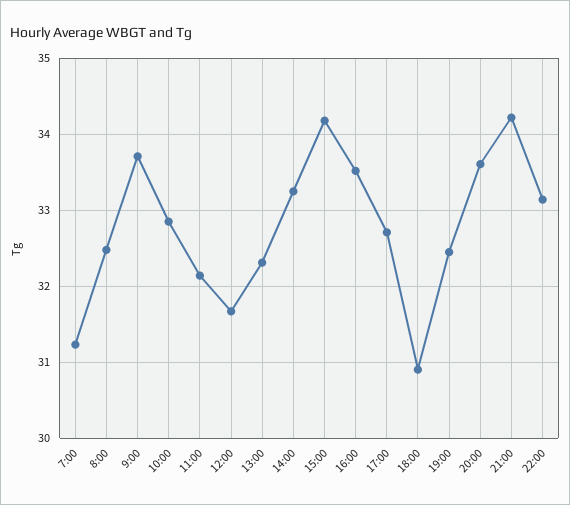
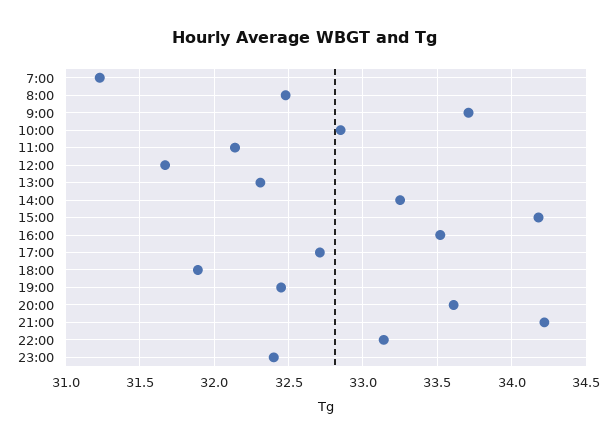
18:00: 30.9 -> 31.9
23:00: none -> 32.4

